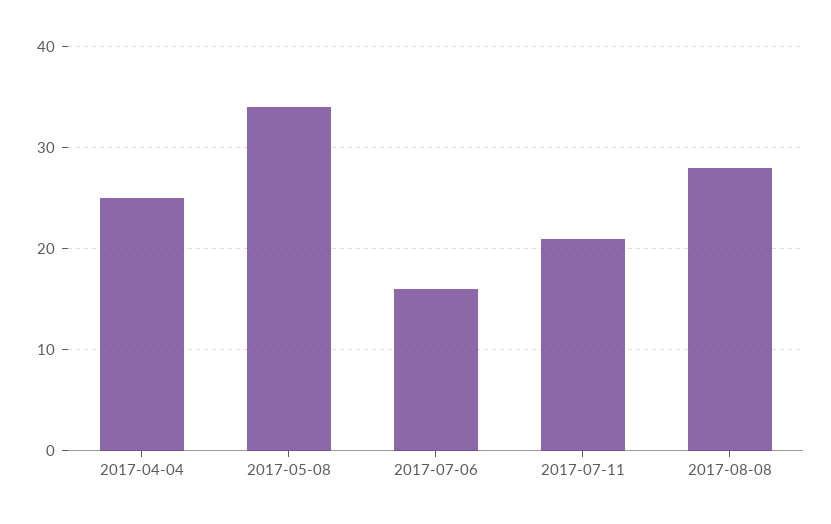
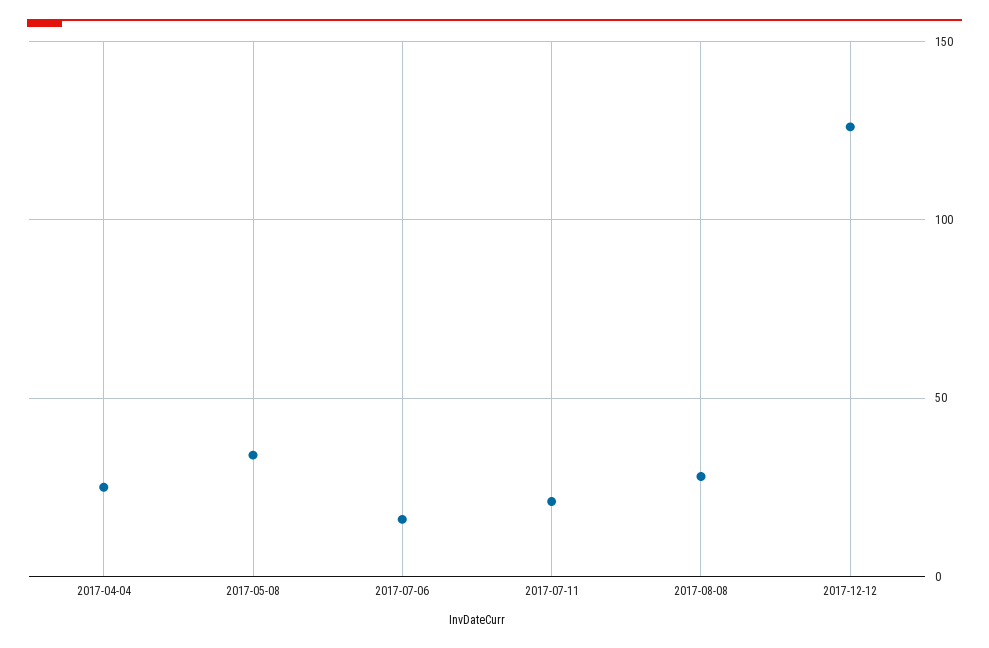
2017-12-12: none -> 125

